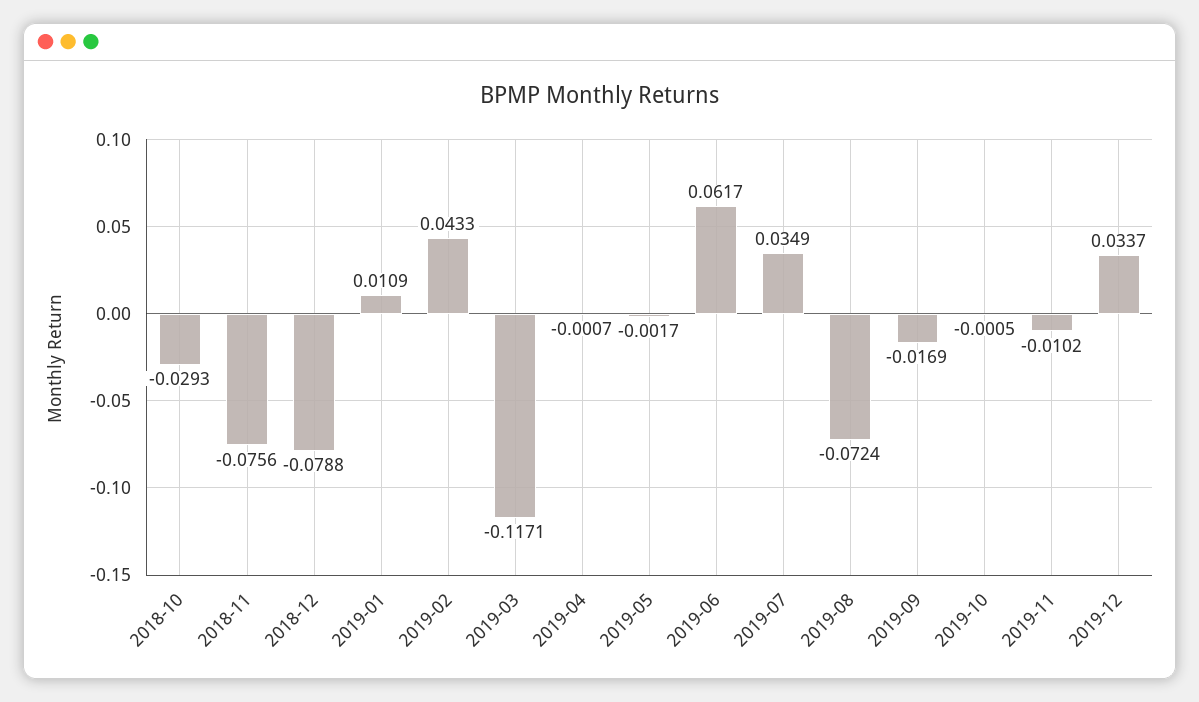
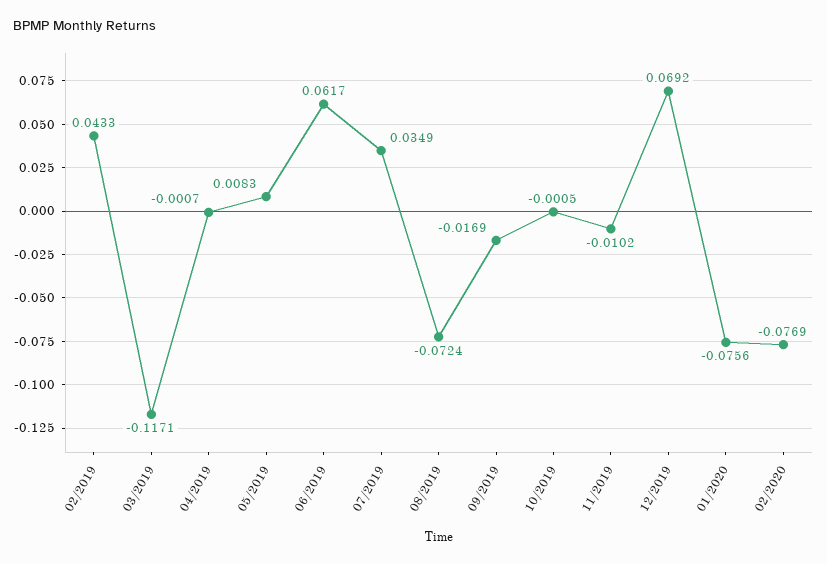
2018-10: -0.0293 -> none
2018-11: -0.0756 -> none
2018-12: -0.0788 -> none
2019-01: 0.0109 -> none
2019-05: -0.0017 -> 0.0083
2019-12: 0.0337 -> 0.0692
01/2020: none -> -0.0756
02/2020: none -> -0.0769

